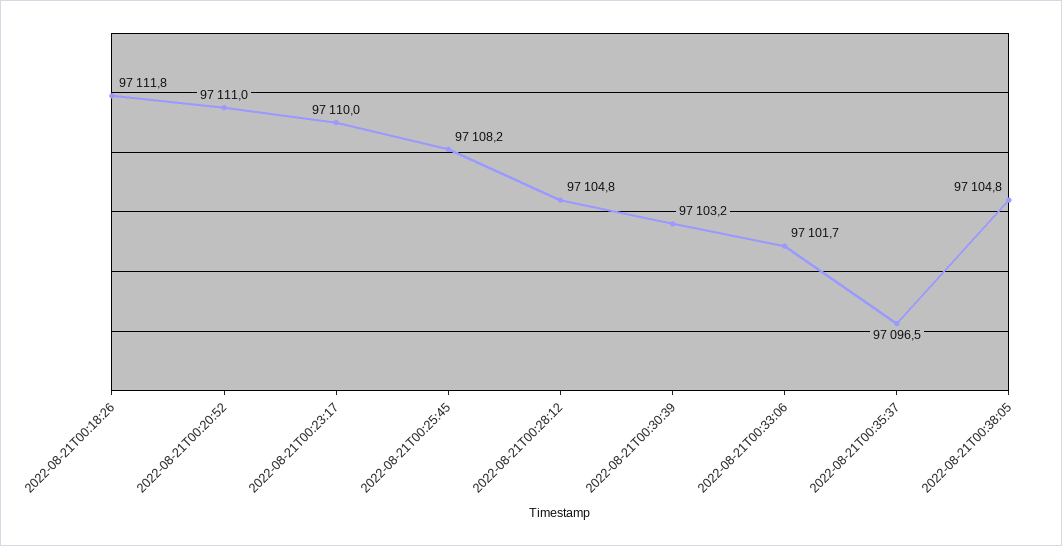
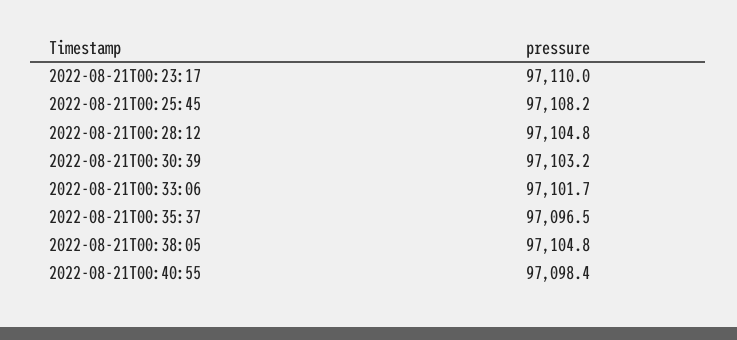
2022-08-21T00:18:26: 97111.8 -> none
2022-08-21T00:20:52: 97111 -> none
2022-08-21T00:40:55: none -> 97098.4

